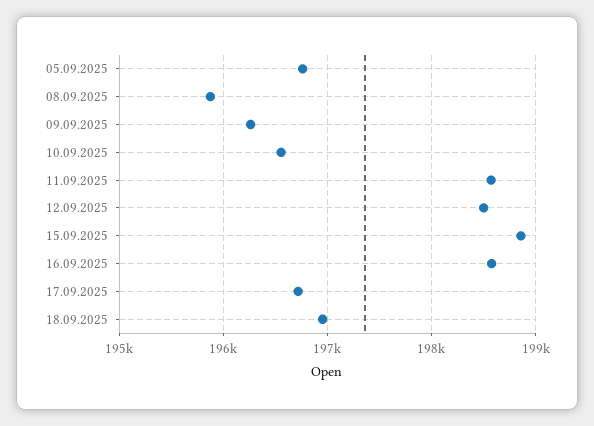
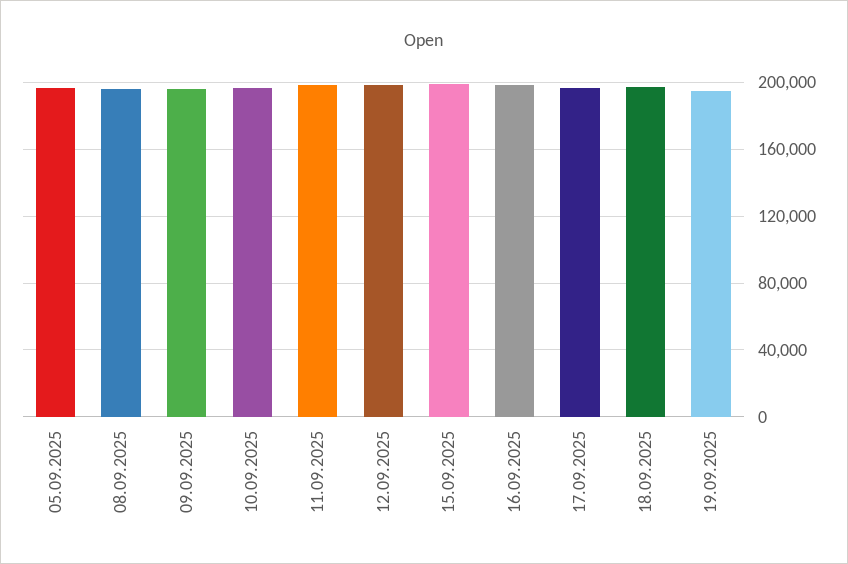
19.09.2025: none -> 195000

